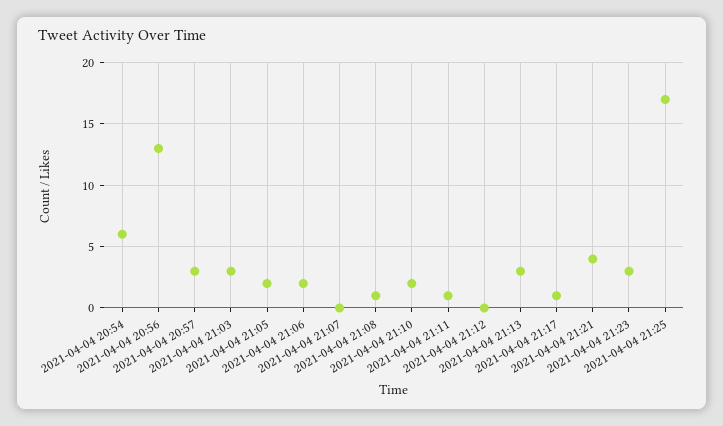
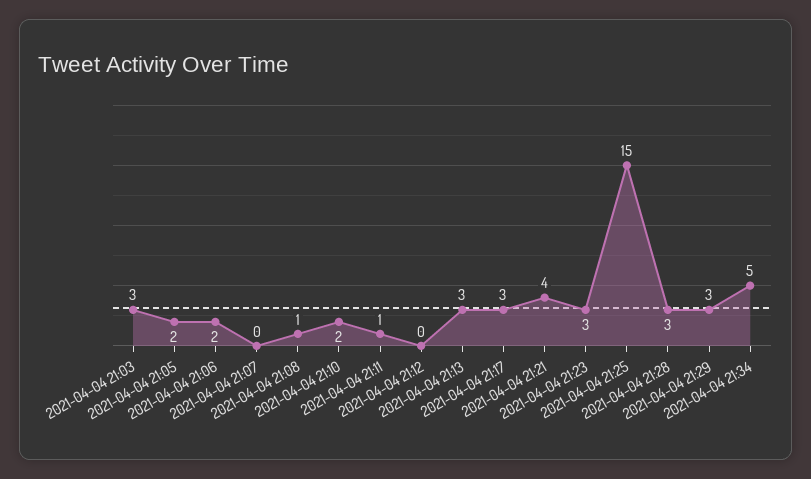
2021-04-04 20:54: 6 -> none
2021-04-04 20:56: 13 -> none
2021-04-04 20:57: 3 -> none
2021-04-04 21:17: 1 -> 3
2021-04-04 21:25: 17 -> 15
2021-04-04 21:28: none -> 3
2021-04-04 21:29: none -> 3
2021-04-04 21:34: none -> 5

